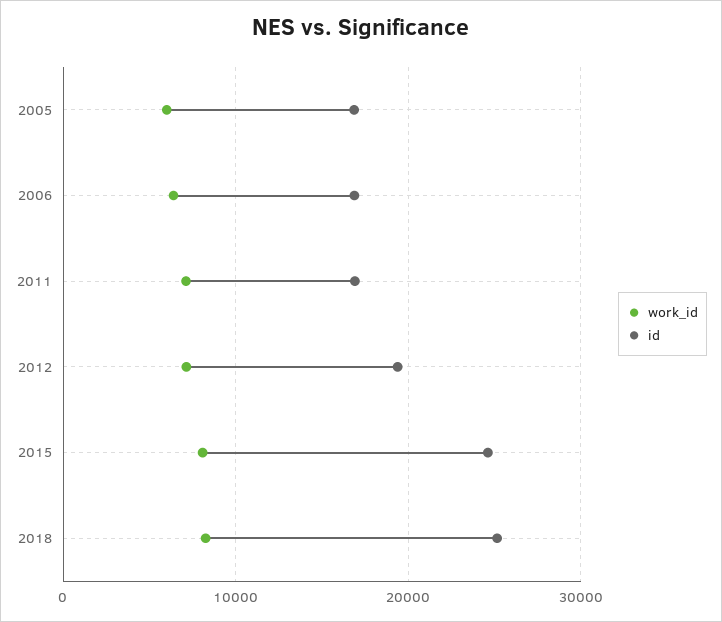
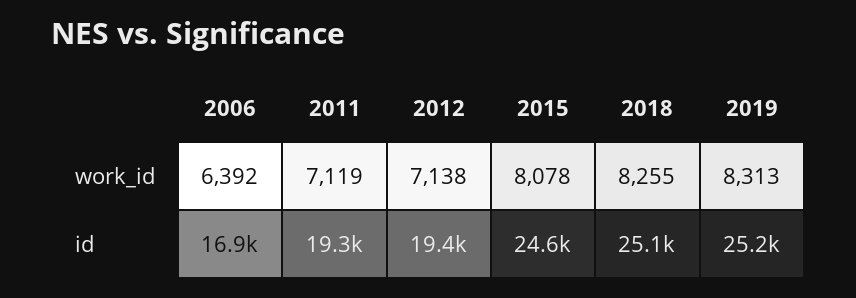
work_id, 2005: 6000 -> none
id, 2005: 17000 -> none
id, 2011: 17000 -> 19300
work_id, 2019: none -> 8313
id, 2019: none -> 25200

